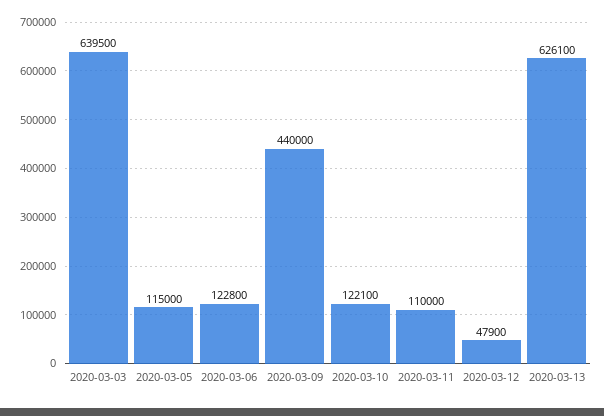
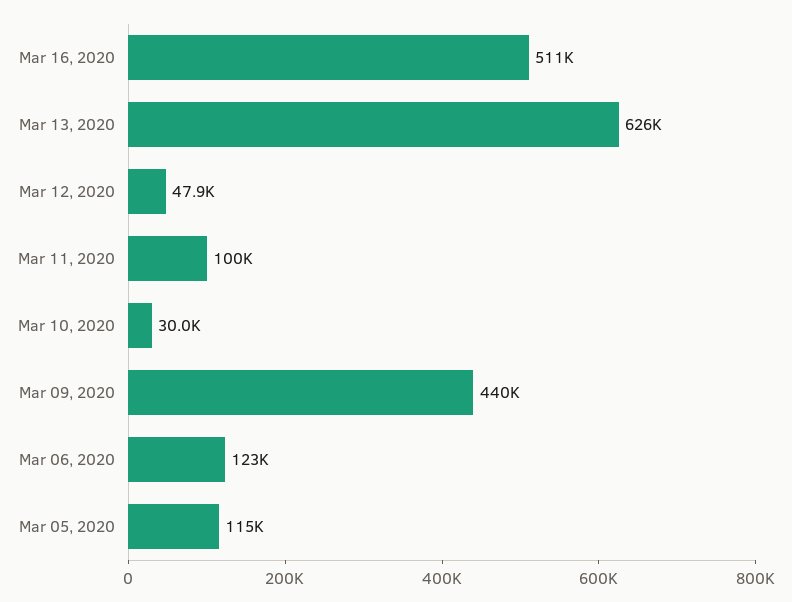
2020-03-03: 639500 -> none
2020-03-10: 122100 -> 30000
2020-03-11: 110000 -> 100000
Mar 16, 2020: none -> 511000

